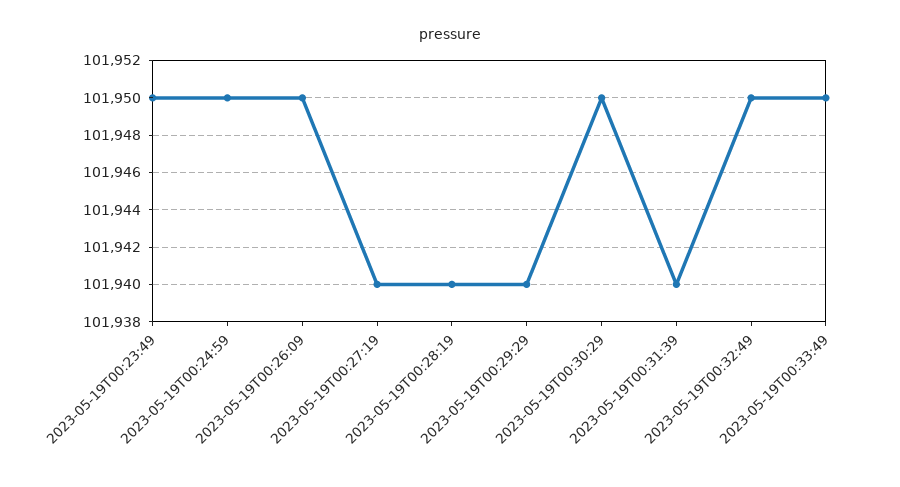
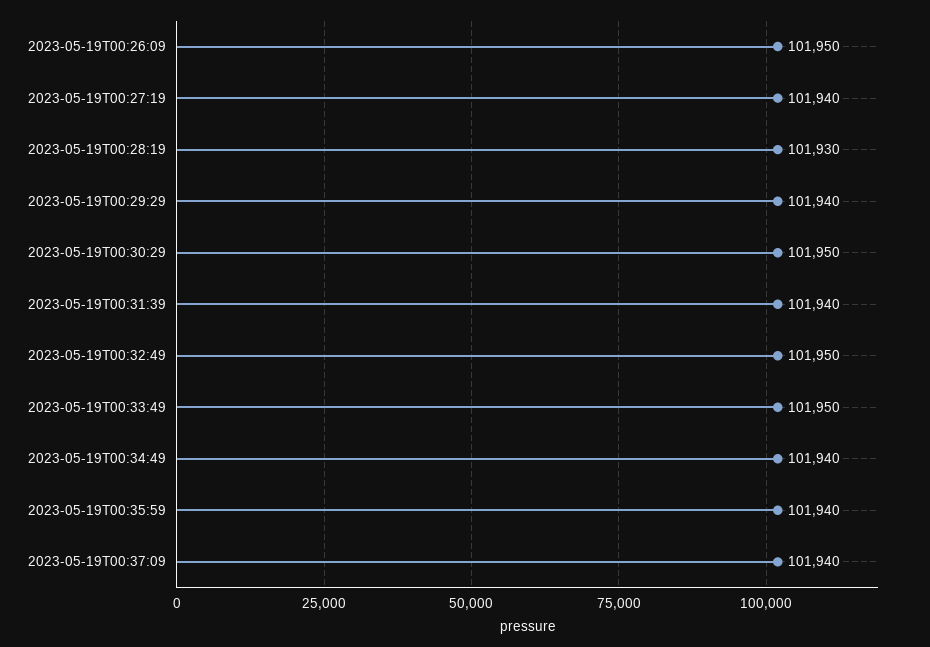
2023-05-19T00:23:49: 101950 -> none
2023-05-19T00:24:59: 101950 -> none
2023-05-19T00:28:19: 101940 -> 101930
2023-05-19T00:34:49: none -> 101940
2023-05-19T00:35:59: none -> 101940
2023-05-19T00:37:09: none -> 101940

